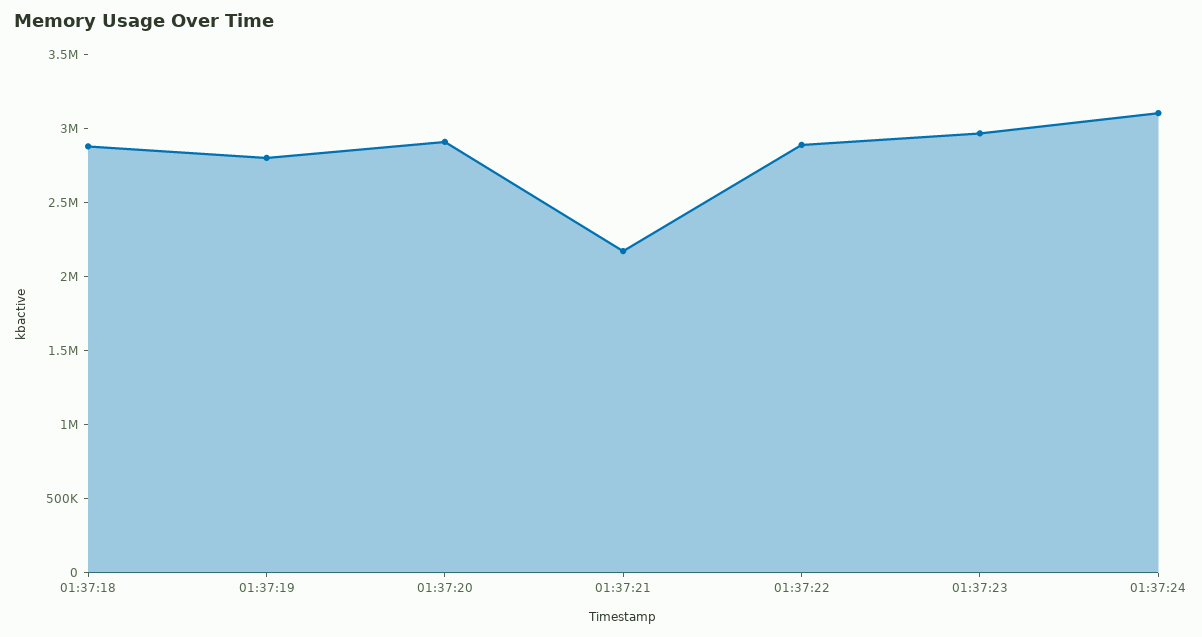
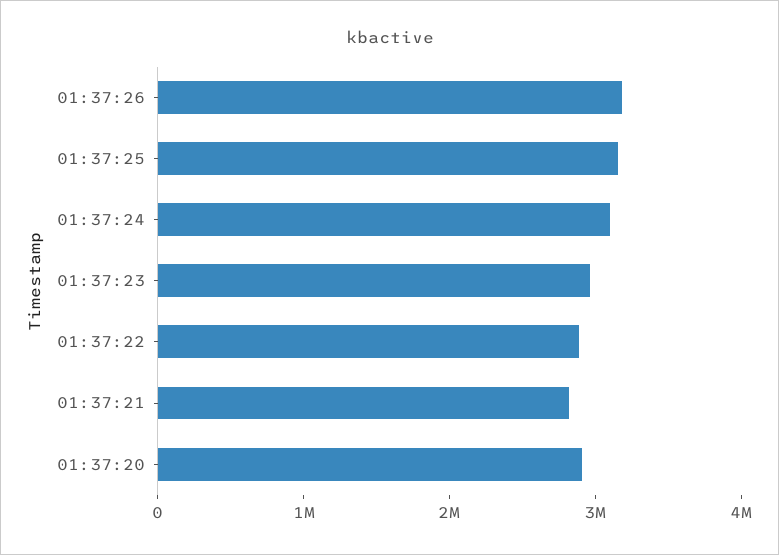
01:37:18: 2900000 -> none
01:37:19: 2800000 -> none
01:37:21: 2200000 -> 2800000
01:37:26: none -> 3200000
01:37:25: none -> 3200000

